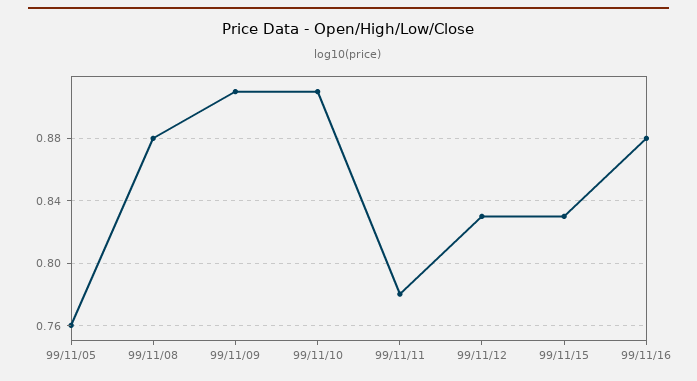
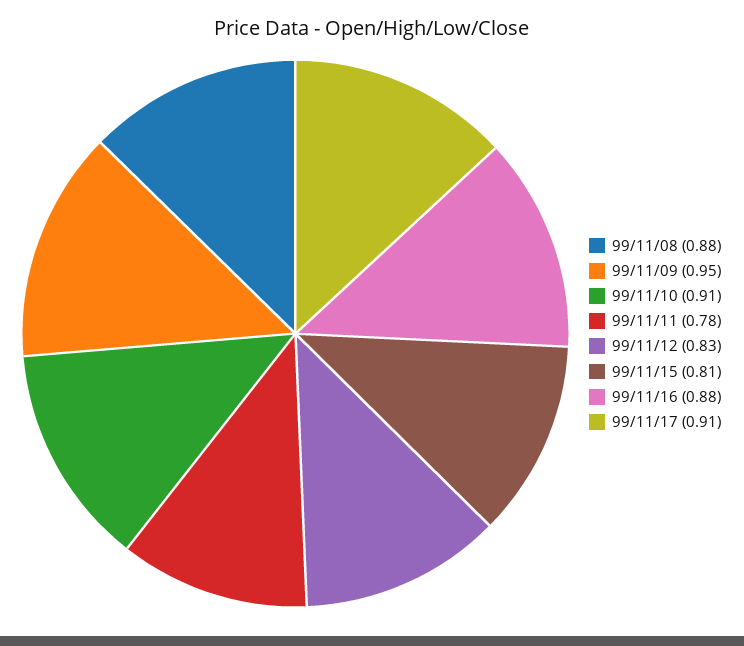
99/11/05: 0.76 -> none
99/11/09: 0.91 -> 0.95
99/11/15: 0.83 -> 0.81
99/11/17: none -> 0.91

